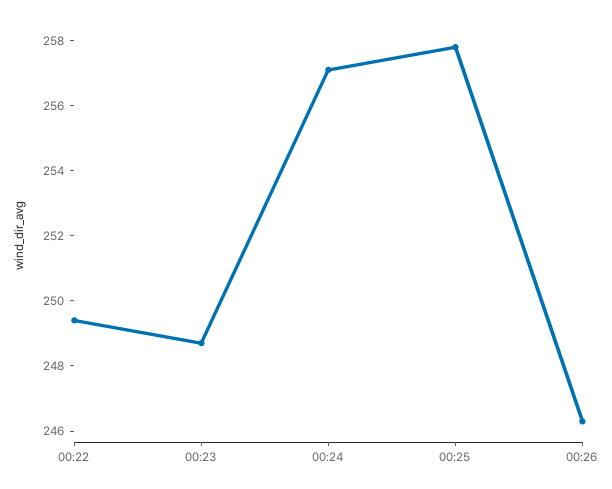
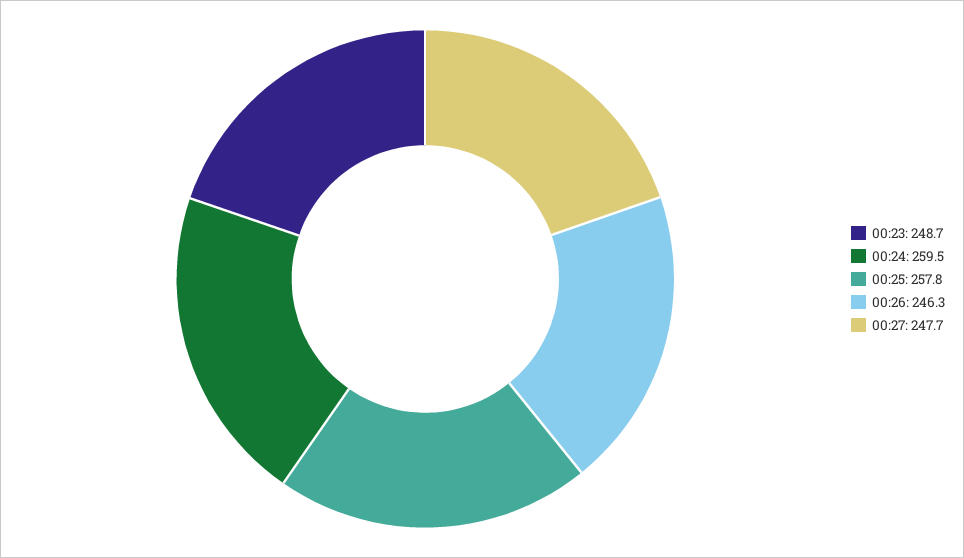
00:22: 249.5 -> none
00:24: 257 -> 259.5
00:27: none -> 247.7

